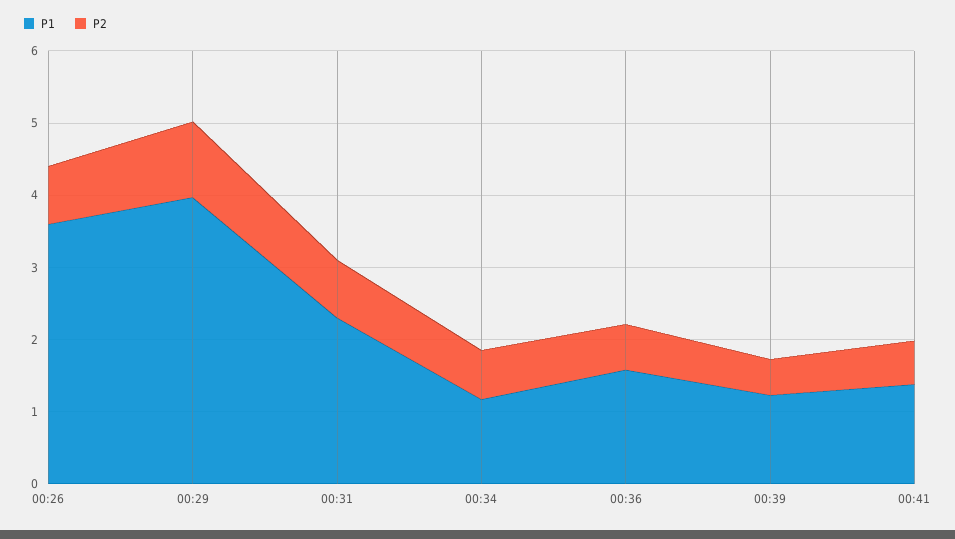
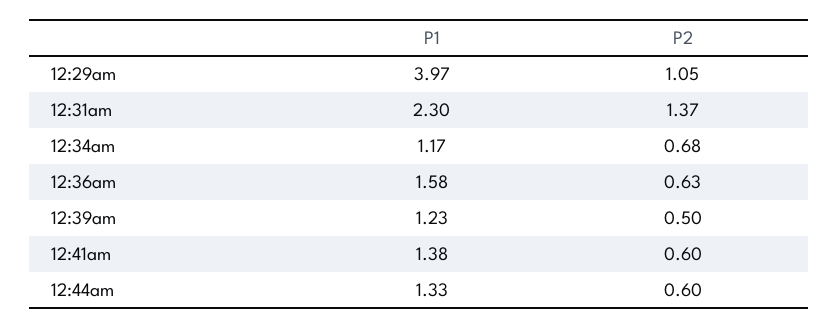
P1, 00:26: 3.6 -> none
P2, 00:26: 0.8 -> none
P2, 00:31: 0.8 -> 1.37
P1, 12:44am: none -> 1.33
P2, 12:44am: none -> 0.6

